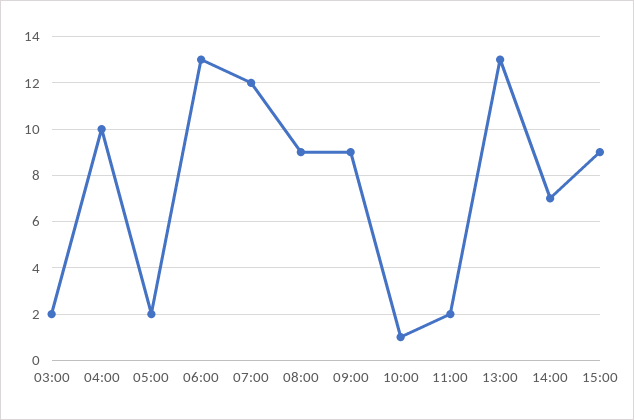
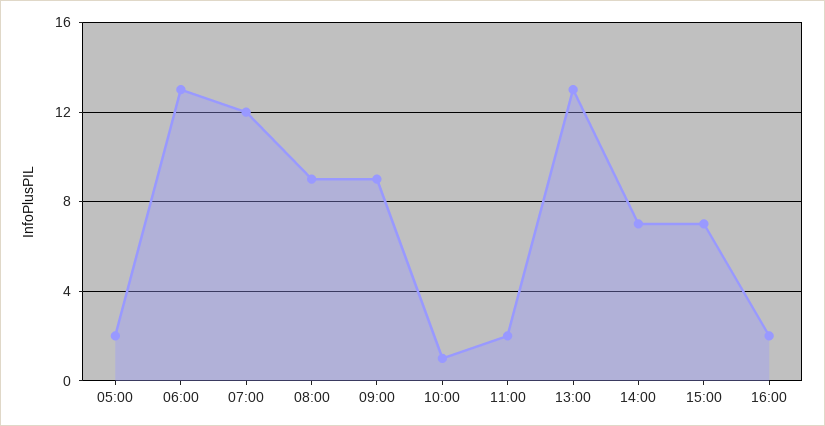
03:00: 2 -> none
04:00: 10 -> none
15:00: 9 -> 7
16:00: none -> 2

